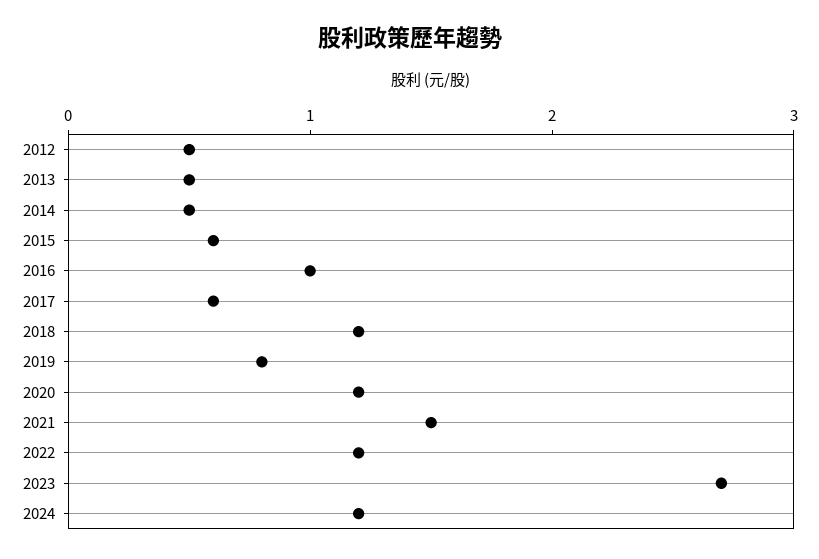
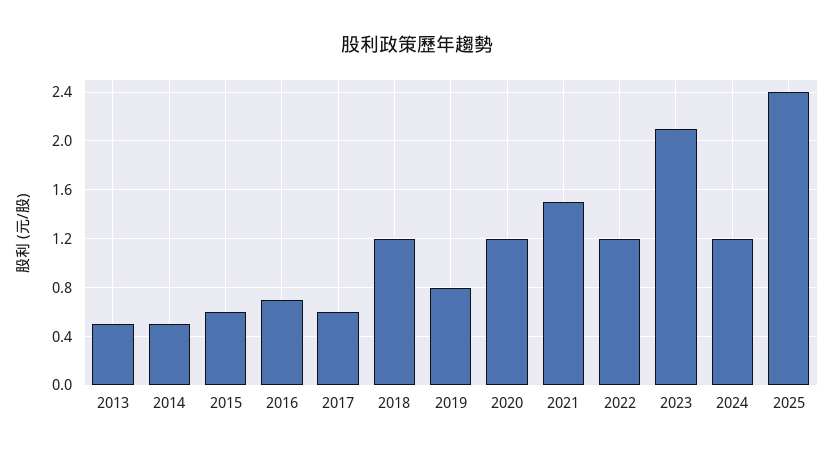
2012: 0.5 -> none
2016: 1 -> 0.7
2023: 2.7 -> 2.1
2025: none -> 2.4

